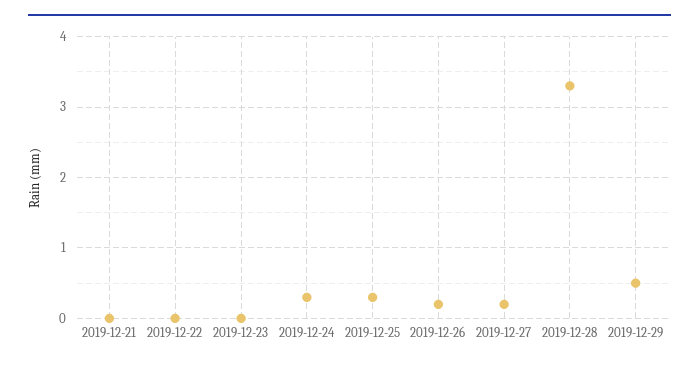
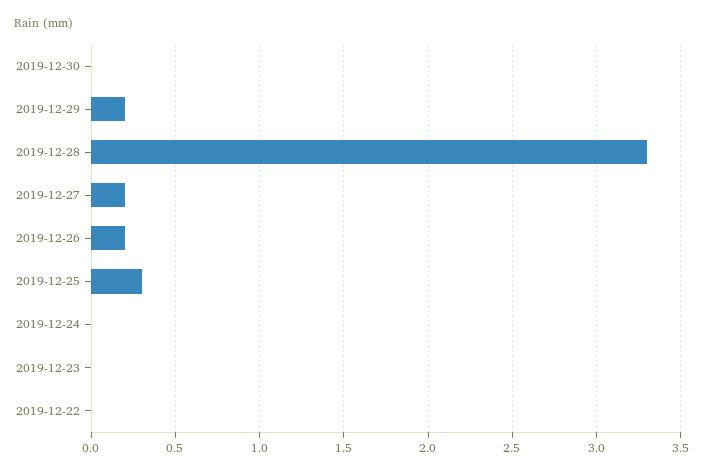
2019-12-21: 0 -> none
2019-12-24: 0.3 -> 0
2019-12-29: 0.5 -> 0.2
2019-12-30: none -> 0

